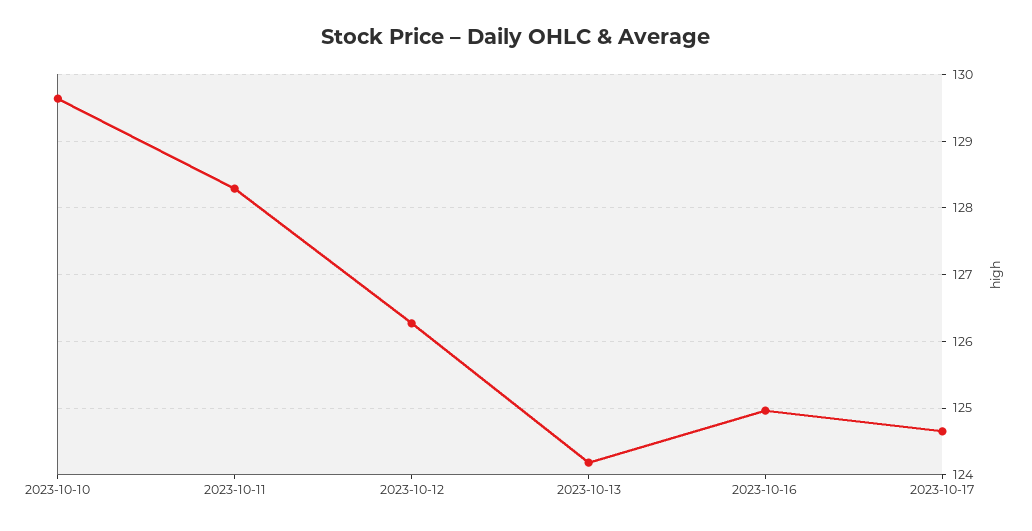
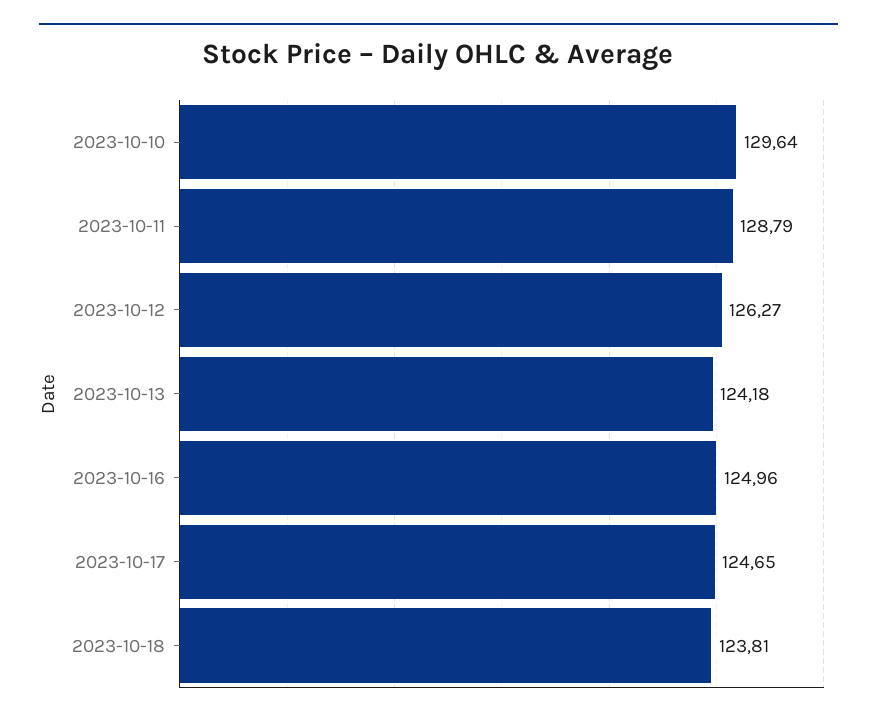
2023-10-11: 128.3 -> 128.79
2023-10-18: none -> 123.81

